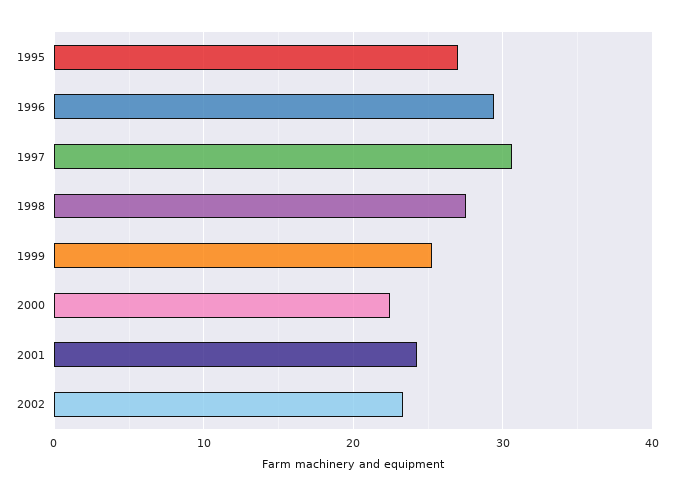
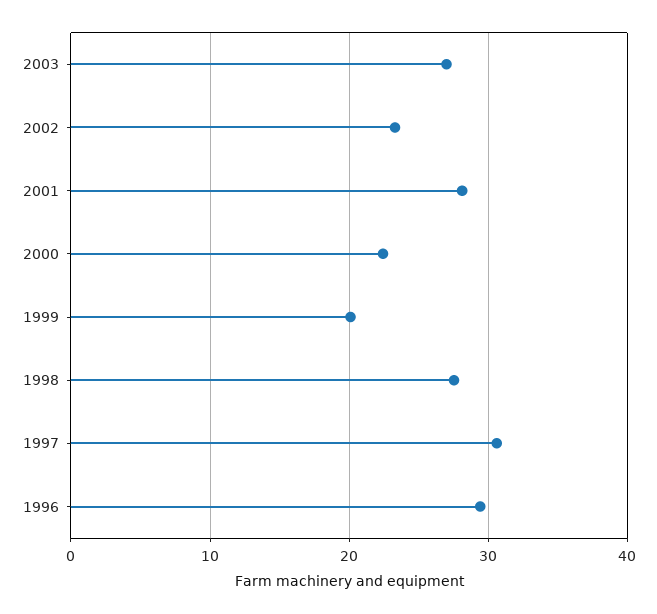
1995: 27 -> none
1999: 25 -> 20
2001: 24 -> 28
2003: none -> 27

